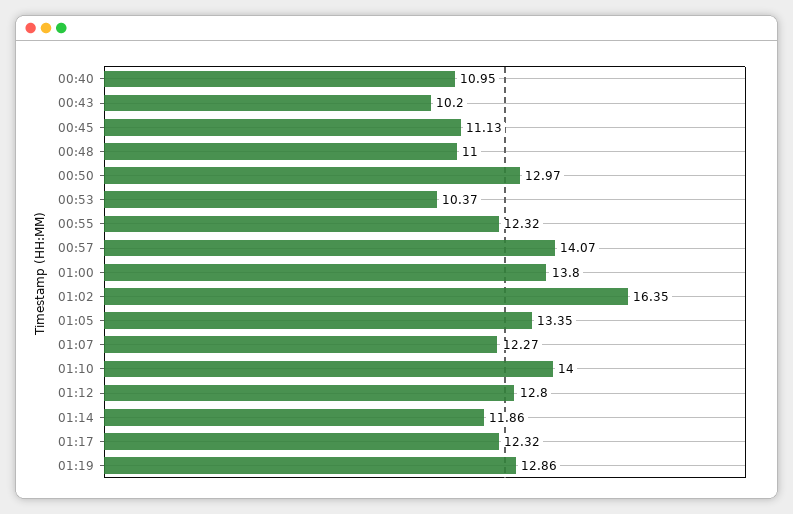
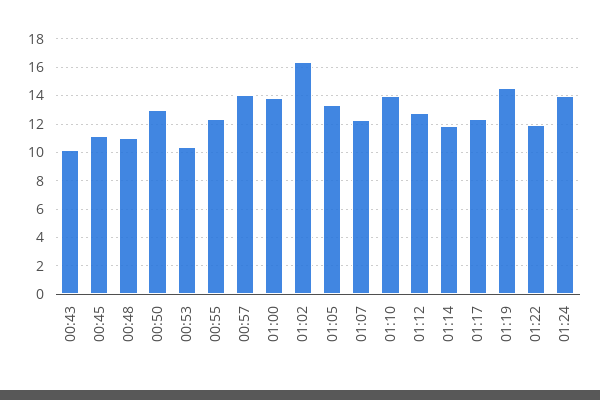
00:40: 10.95 -> none
01:19: 12.86 -> 14.5
01:22: none -> 12
01:24: none -> 14

